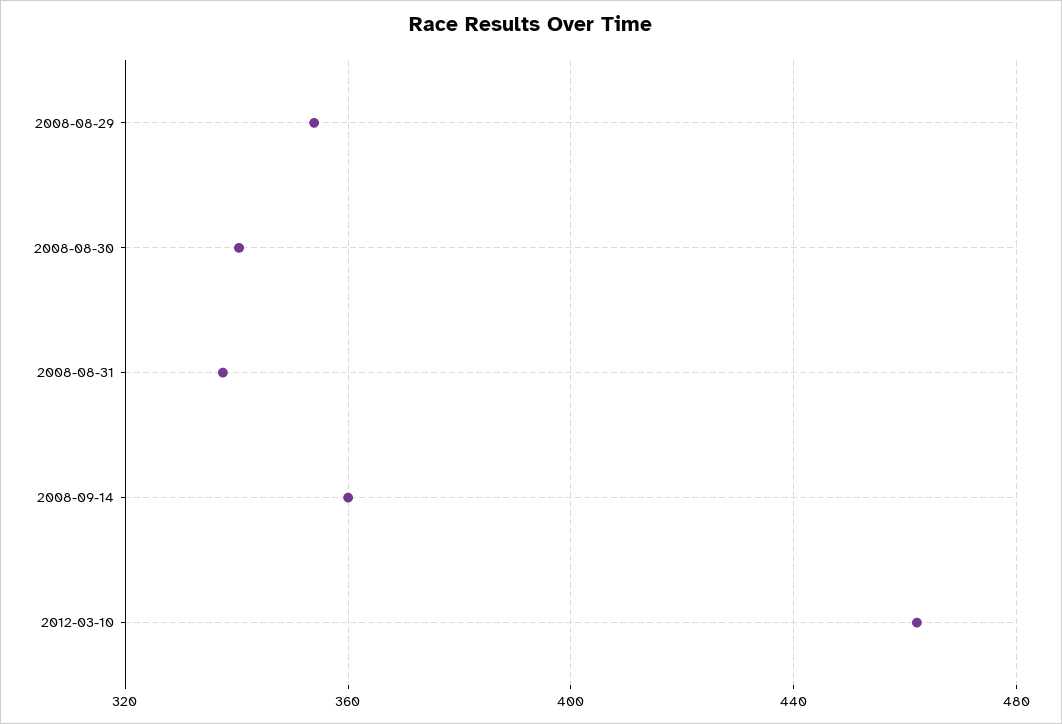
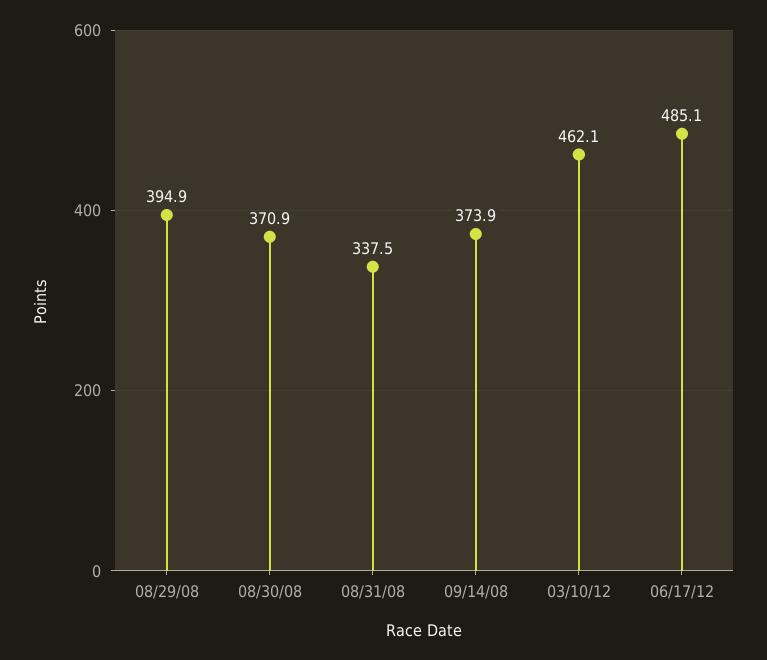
2008-08-29: 355 -> 394.9
2008-08-30: 340 -> 370.9
2008-09-14: 360 -> 373.9
06/17/12: none -> 485.1

